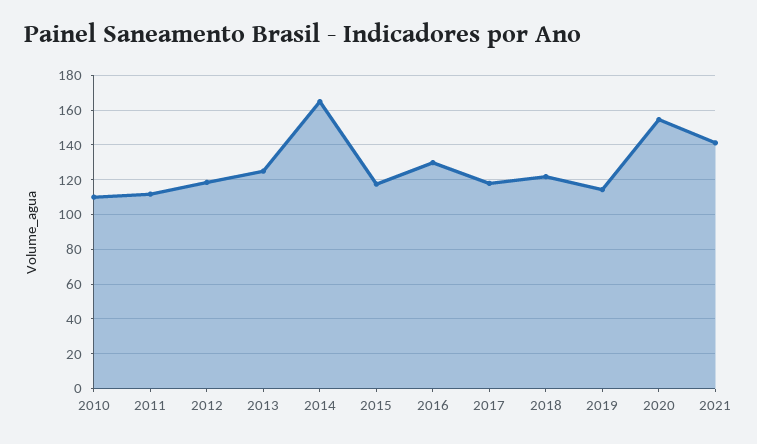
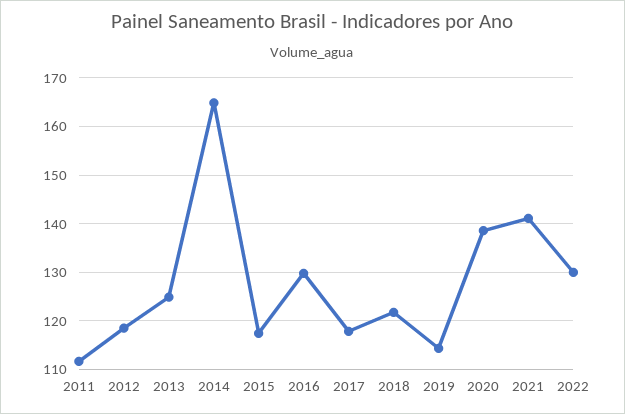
2010: 110 -> none
2020: 155 -> 138
2022: none -> 130

